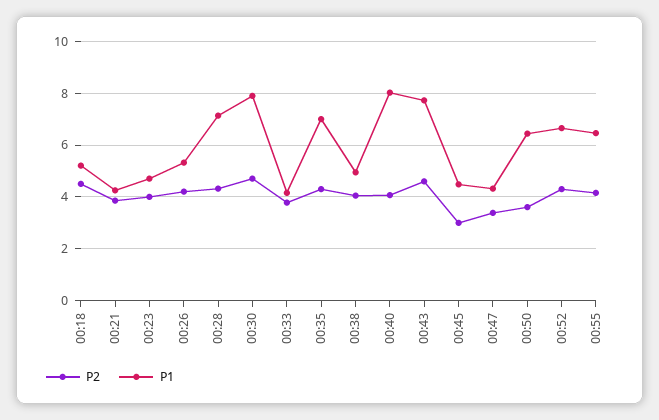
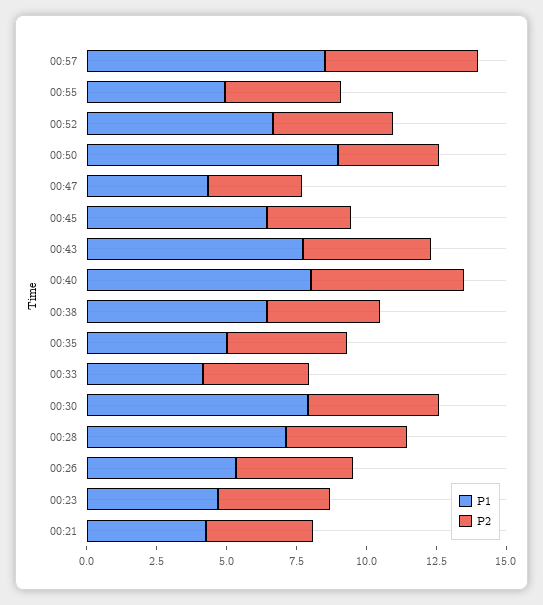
P2, 00:18: 4.5 -> none
P1, 00:18: 5.25 -> none
P1, 00:35: 7 -> 5
P1, 00:38: 5 -> 6.5
P2, 00:40: 4 -> 5.5
P1, 00:45: 4.5 -> 6.5
P1, 00:50: 6.5 -> 9
P1, 00:55: 6.5 -> 5
P1, 00:57: none -> 8.5
P2, 00:57: none -> 5.5

